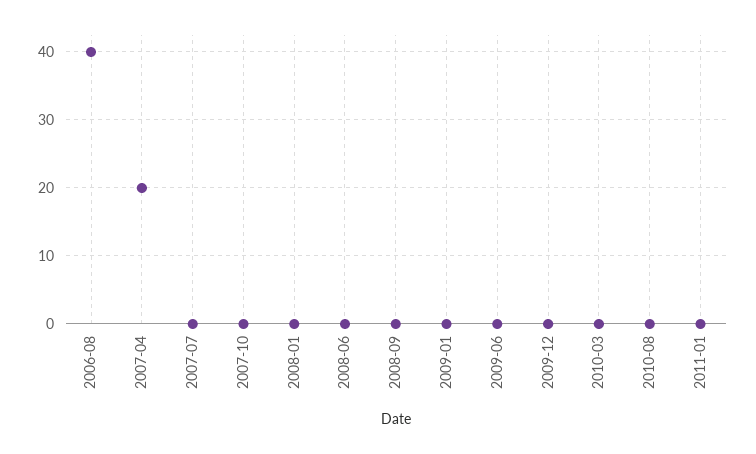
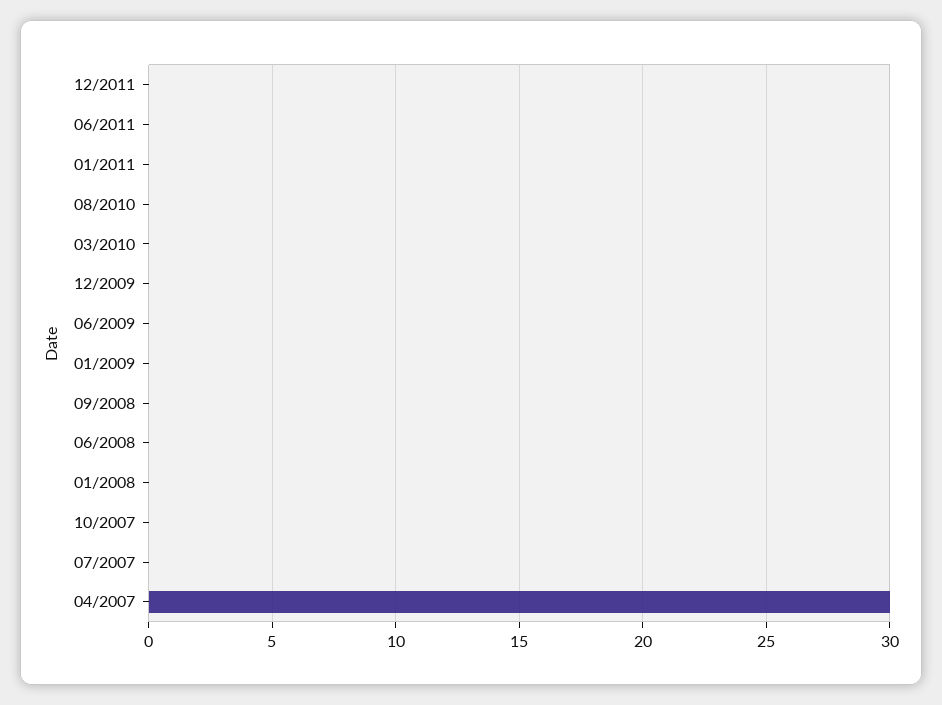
2006-08: 40 -> none
2007-04: 20 -> 30
12/2011: none -> 0
06/2011: none -> 0

